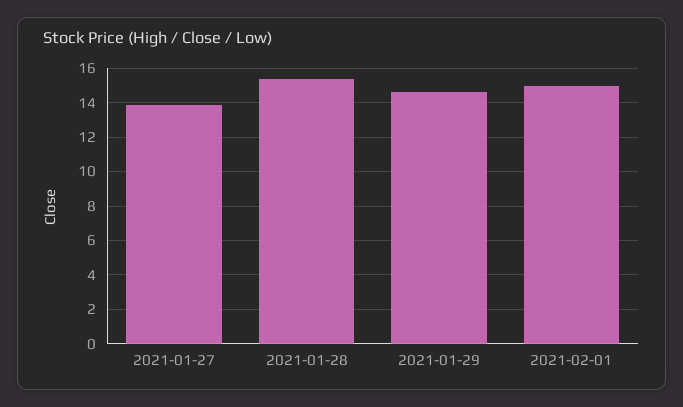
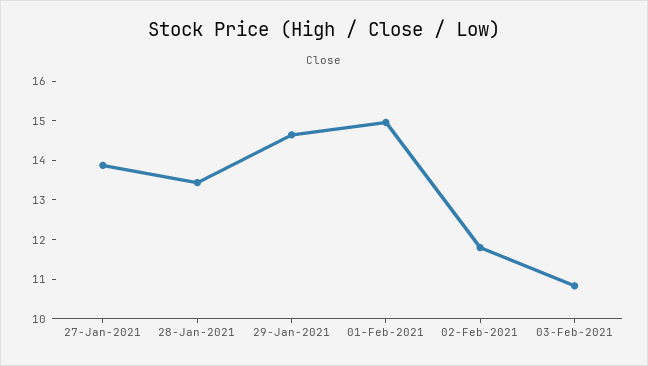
2021-01-28: 15.5 -> 13.5
02-Feb-2021: none -> 11.75
03-Feb-2021: none -> 10.75

